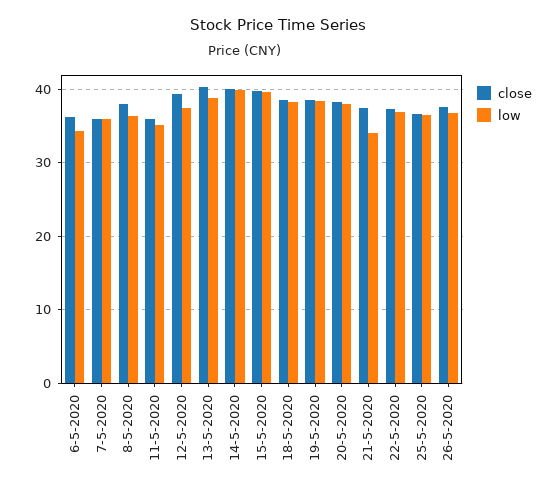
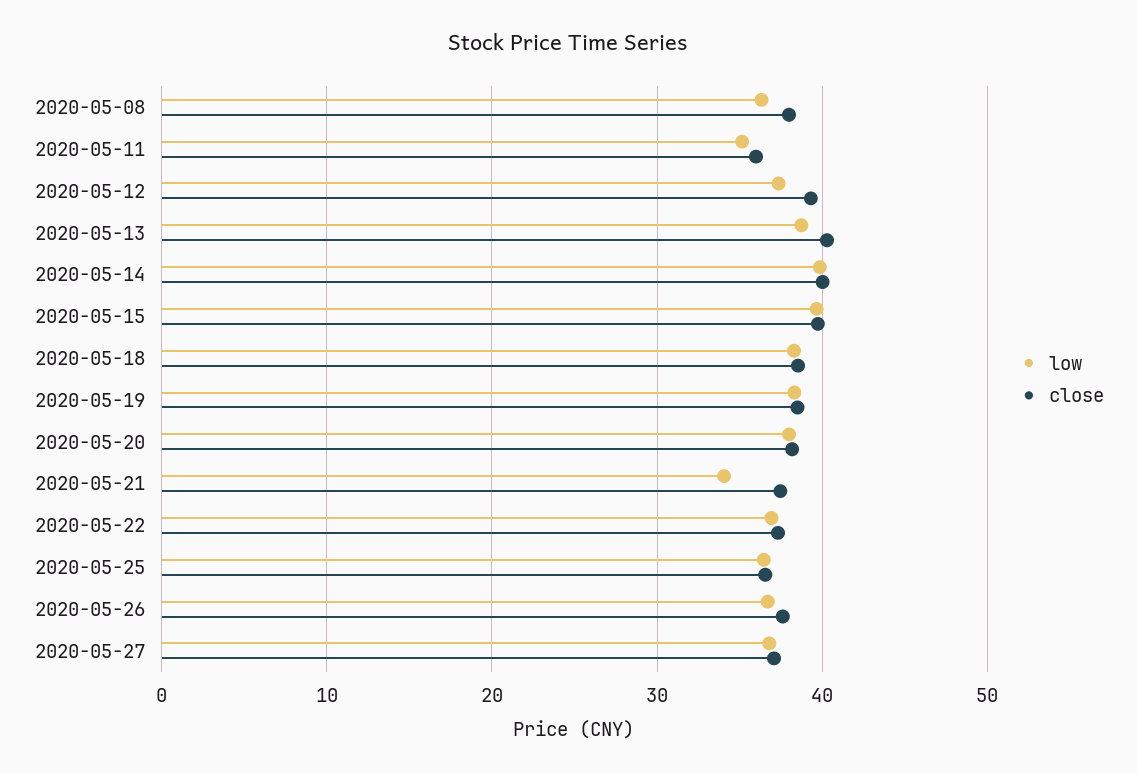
close, 6-5-2020: 36 -> none
low, 6-5-2020: 34 -> none
close, 7-5-2020: 36 -> none
low, 7-5-2020: 36 -> none
low, 2020-05-27: none -> 37
close, 2020-05-27: none -> 37

